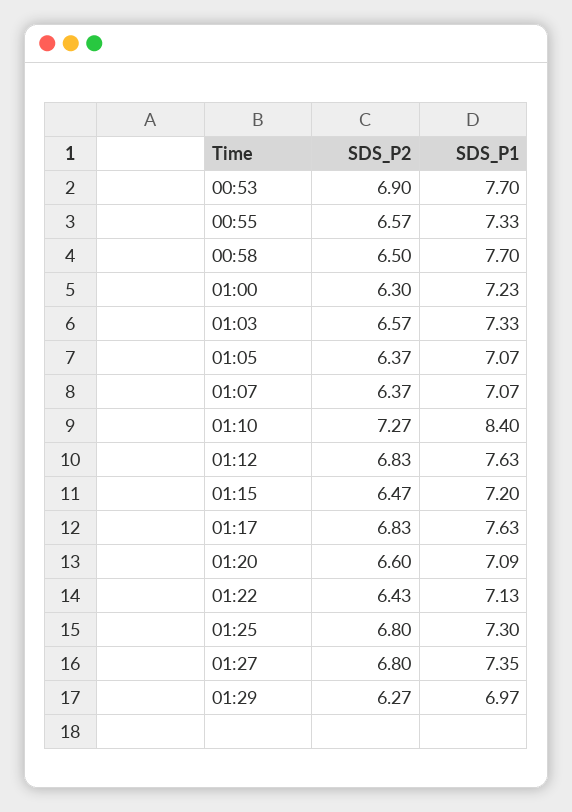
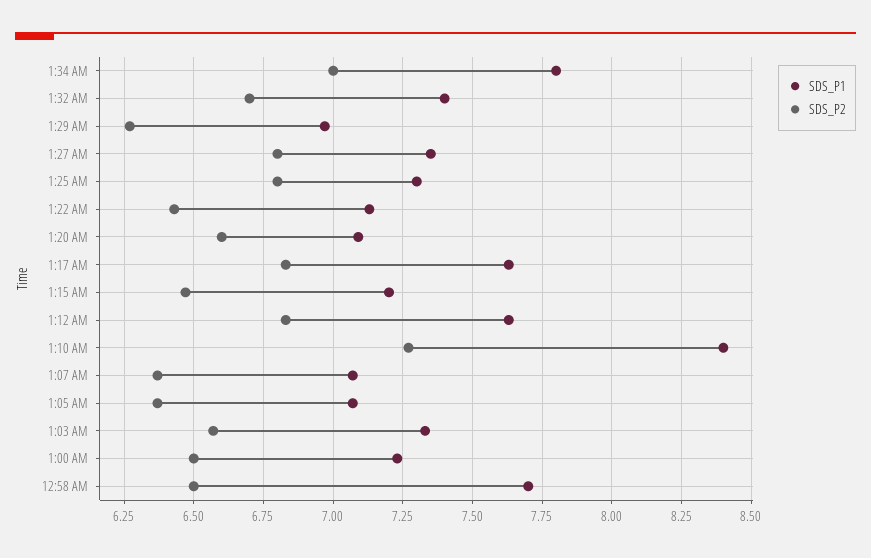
SDS_P2, 00:53: 6.9 -> none
SDS_P1, 00:53: 7.7 -> none
SDS_P2, 00:55: 6.57 -> none
SDS_P1, 00:55: 7.33 -> none
SDS_P2, 01:00: 6.3 -> 6.5
SDS_P1, 1:34 AM: none -> 7.8
SDS_P2, 1:34 AM: none -> 7
SDS_P1, 1:32 AM: none -> 7.4
SDS_P2, 1:32 AM: none -> 6.7

